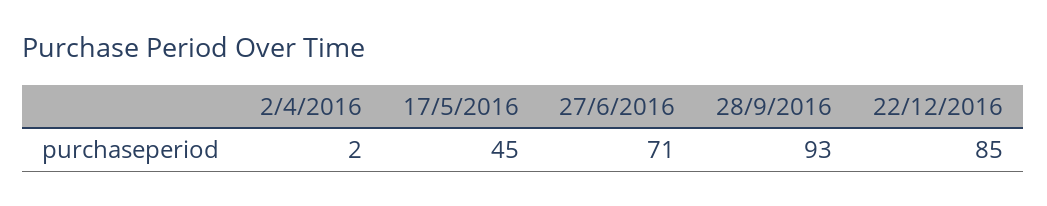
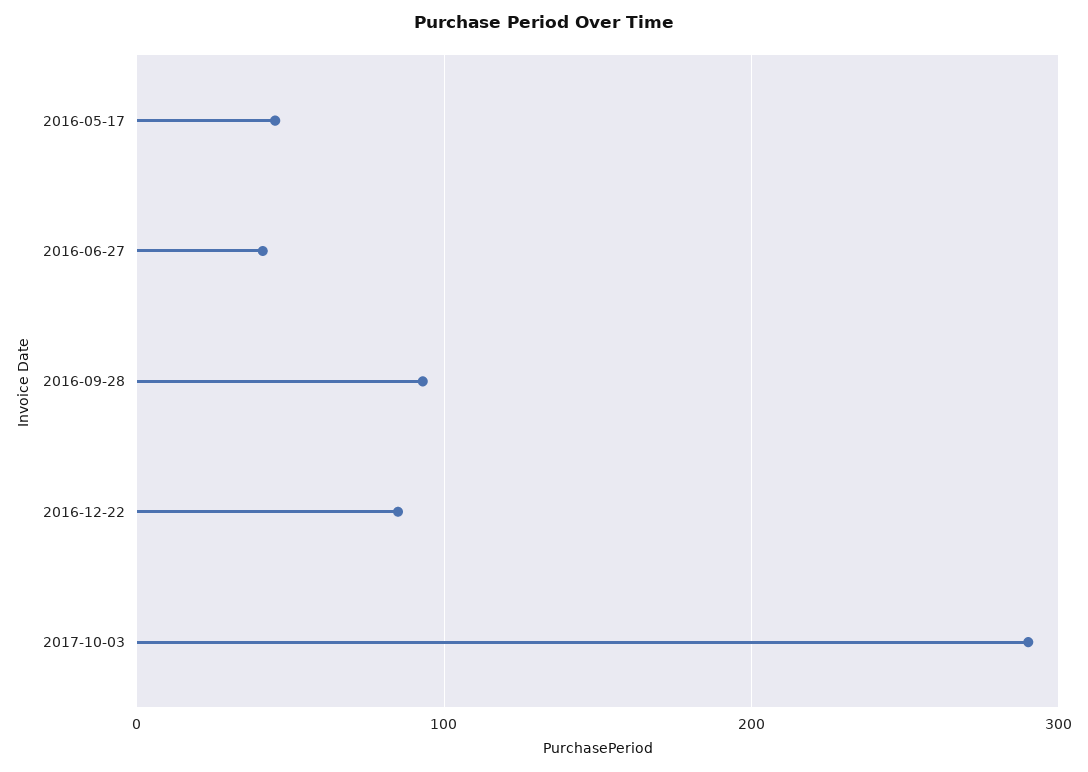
2/4/2016: 2 -> none
27/6/2016: 71 -> 40
2017-10-03: none -> 290

